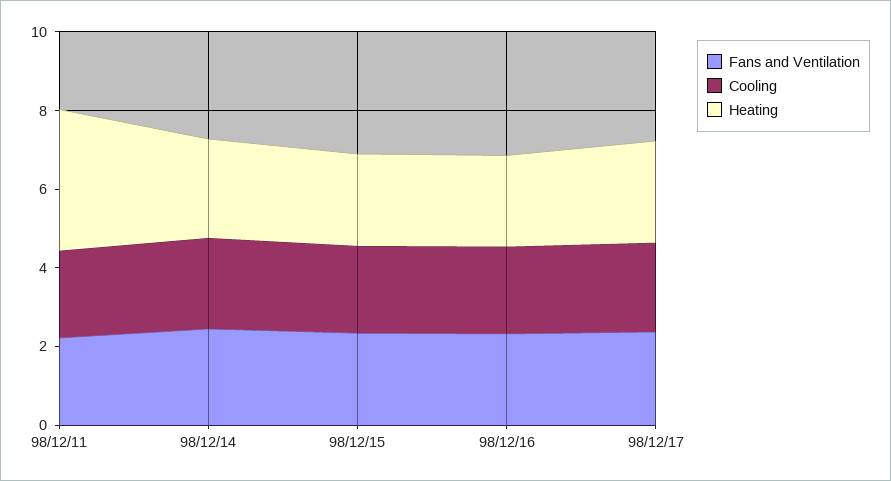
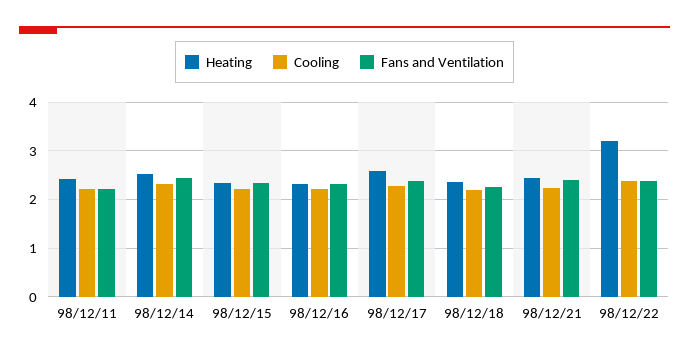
Heating, 98/12/11: 3.5 -> 2.4
Heating, 98/12/18: none -> 2.4
Cooling, 98/12/18: none -> 2.2
Fans and Ventilation, 98/12/18: none -> 2.2
Heating, 98/12/21: none -> 2.4
Cooling, 98/12/21: none -> 2.2
Fans and Ventilation, 98/12/21: none -> 2.4
Heating, 98/12/22: none -> 3.2
Cooling, 98/12/22: none -> 2.4
Fans and Ventilation, 98/12/22: none -> 2.4

